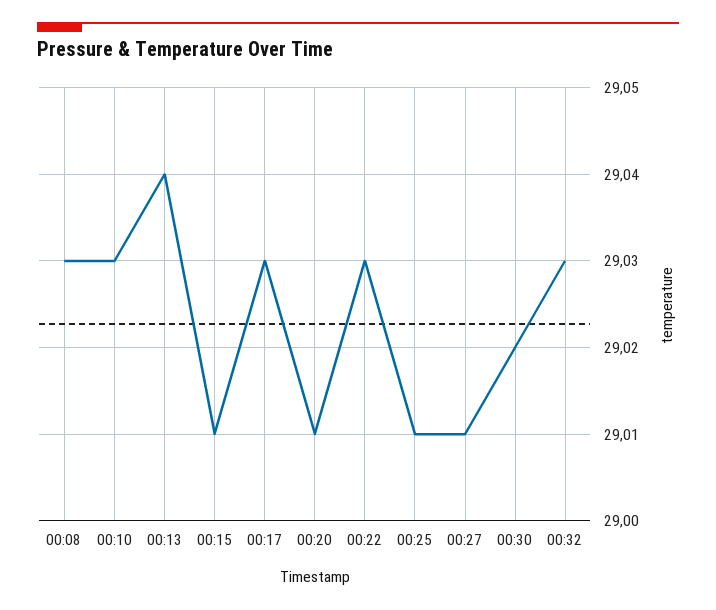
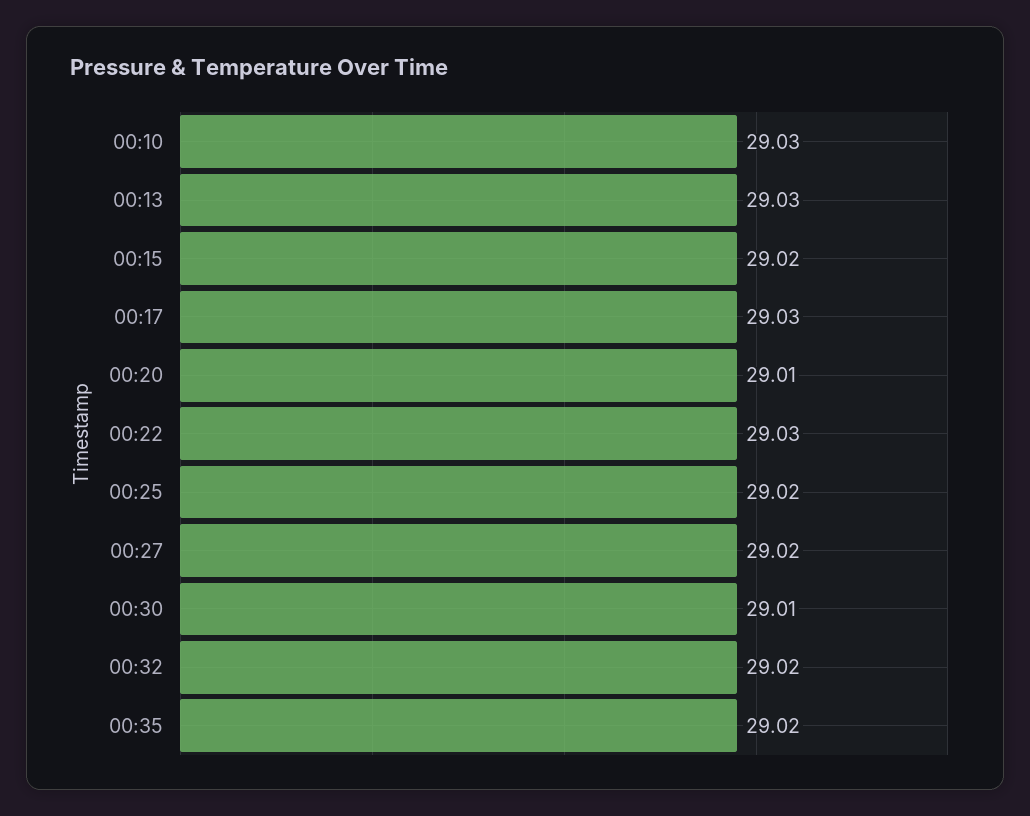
00:08: 29.03 -> none
00:13: 29.04 -> 29.03
00:15: 29.01 -> 29.02
00:25: 29.01 -> 29.02
00:27: 29.01 -> 29.02
00:30: 29.02 -> 29.01
00:32: 29.03 -> 29.02
00:35: none -> 29.02

